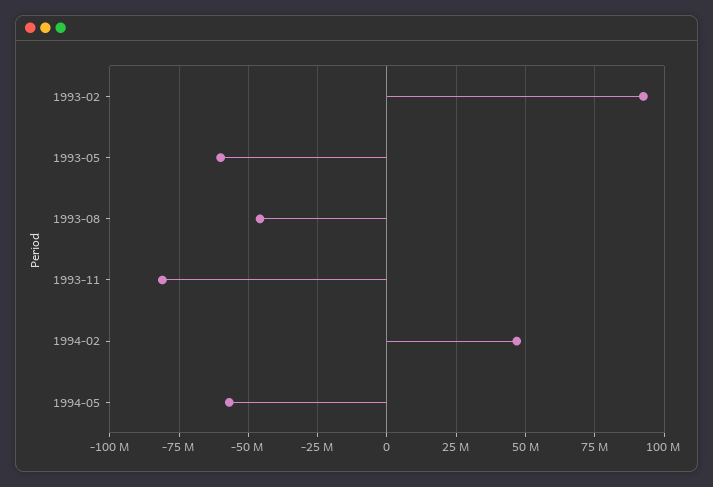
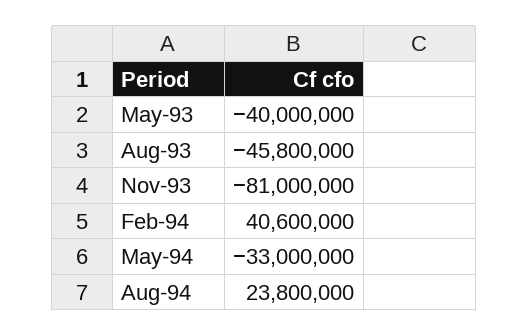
1993-02: 92500000 -> none
1993-05: -60000000 -> -40000000
1994-02: 47500000 -> 40600000
1994-05: -57500000 -> -33000000
Aug-94: none -> 23800000

